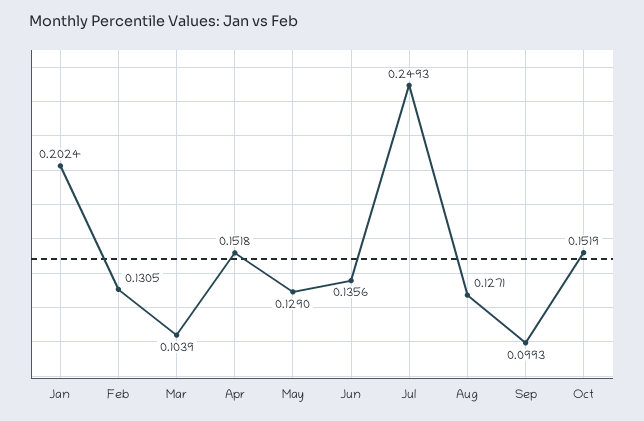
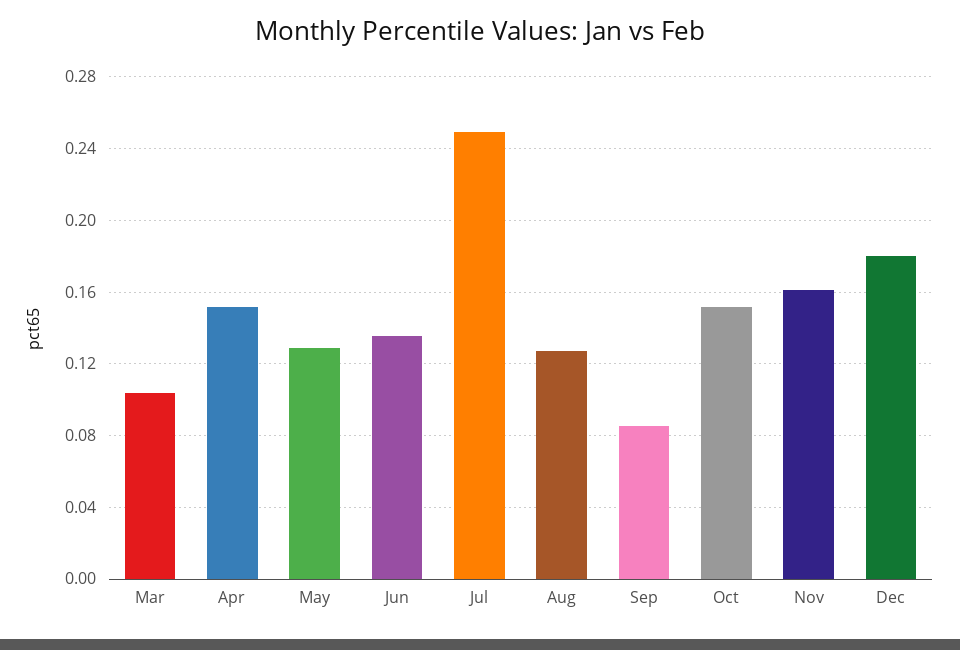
Jan: 0.2024 -> none
Feb: 0.1305 -> none
Sep: 0.0993 -> 0.085
Nov: none -> 0.16
Dec: none -> 0.18

